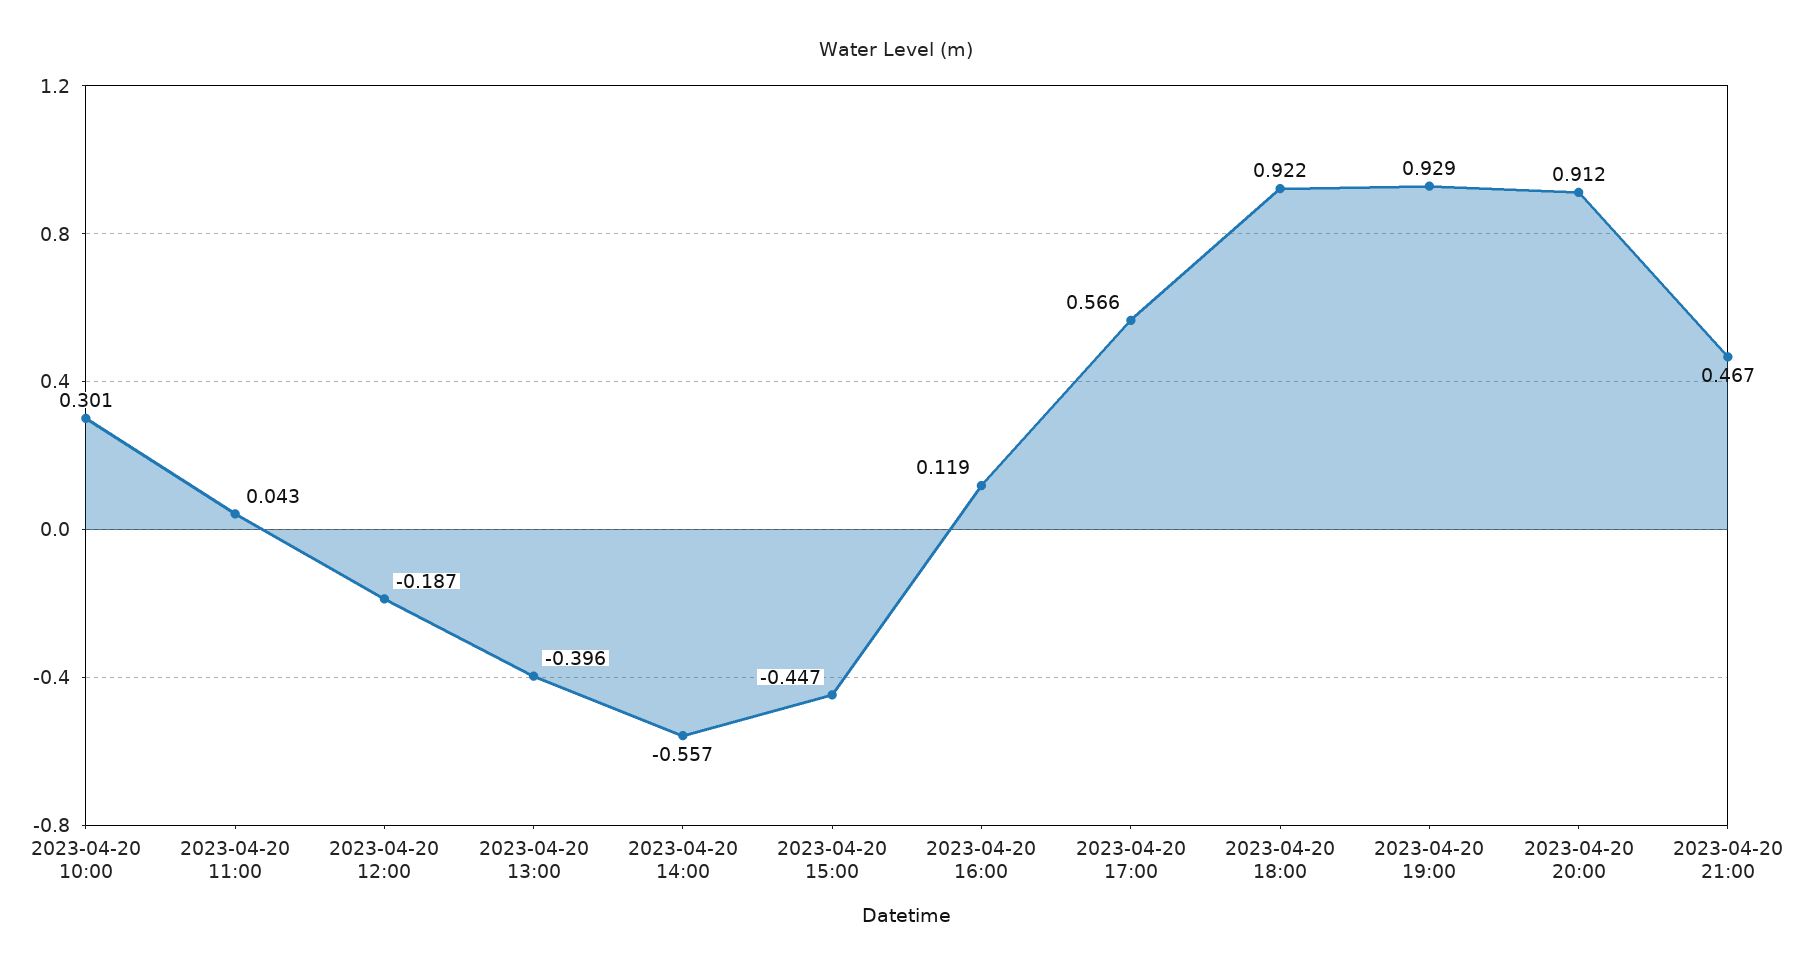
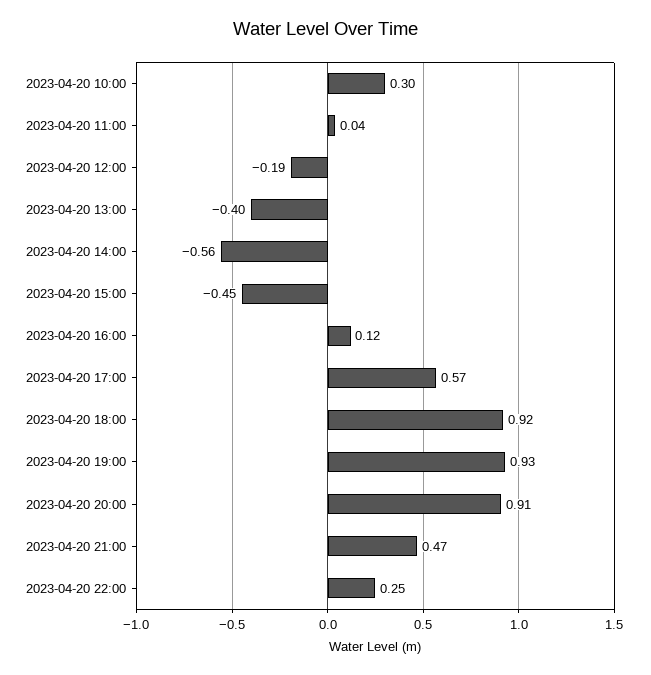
2023-04-20 22:00: none -> 0.25

